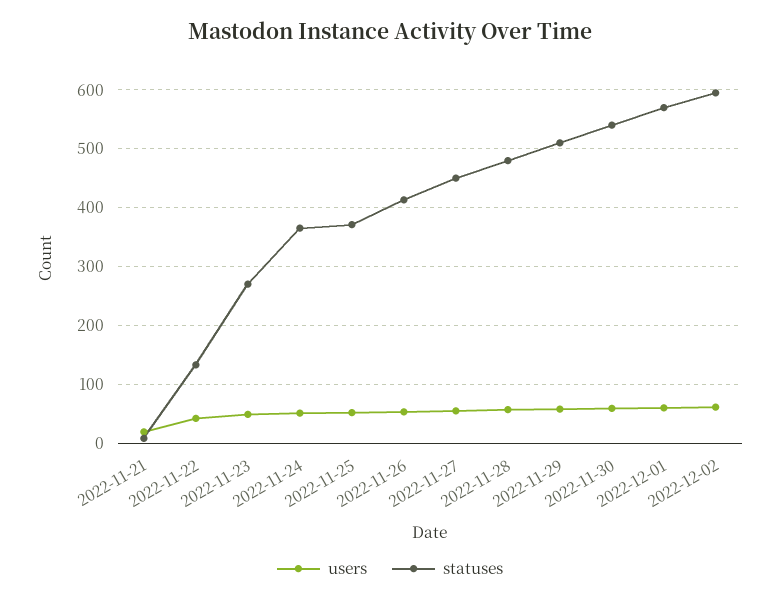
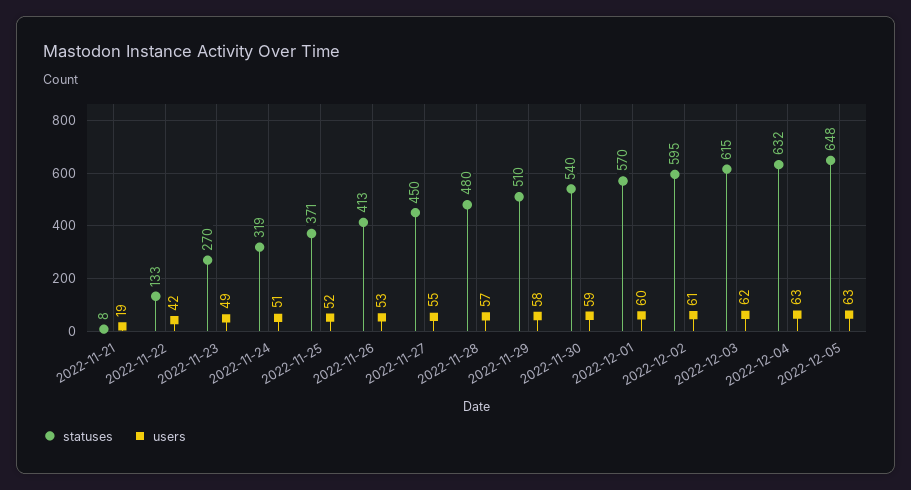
statuses, 2022-11-24: 360 -> 319
statuses, 2022-12-03: none -> 615
users, 2022-12-03: none -> 62
statuses, 2022-12-04: none -> 632
users, 2022-12-04: none -> 63
statuses, 2022-12-05: none -> 648
users, 2022-12-05: none -> 63

